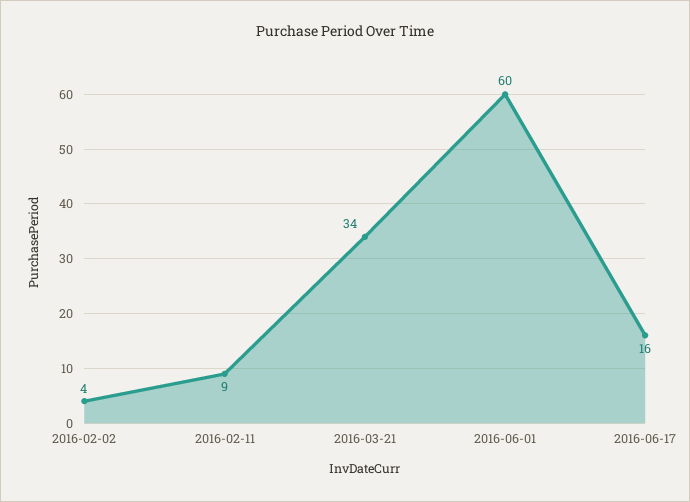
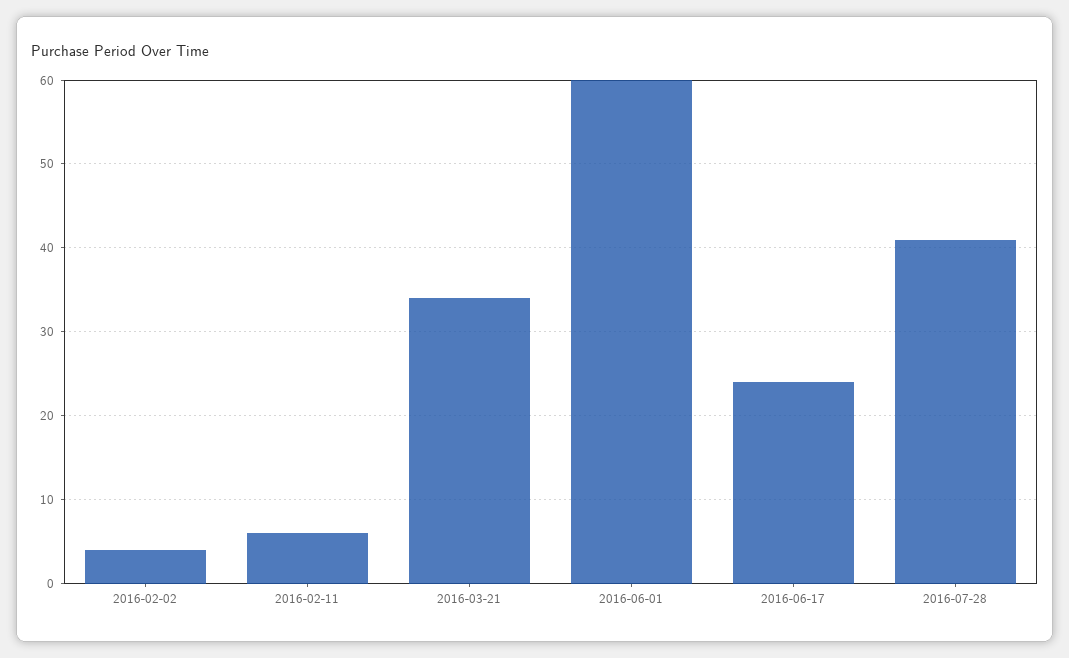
2016-02-11: 9 -> 6
2016-06-17: 16 -> 24
2016-07-28: none -> 41

